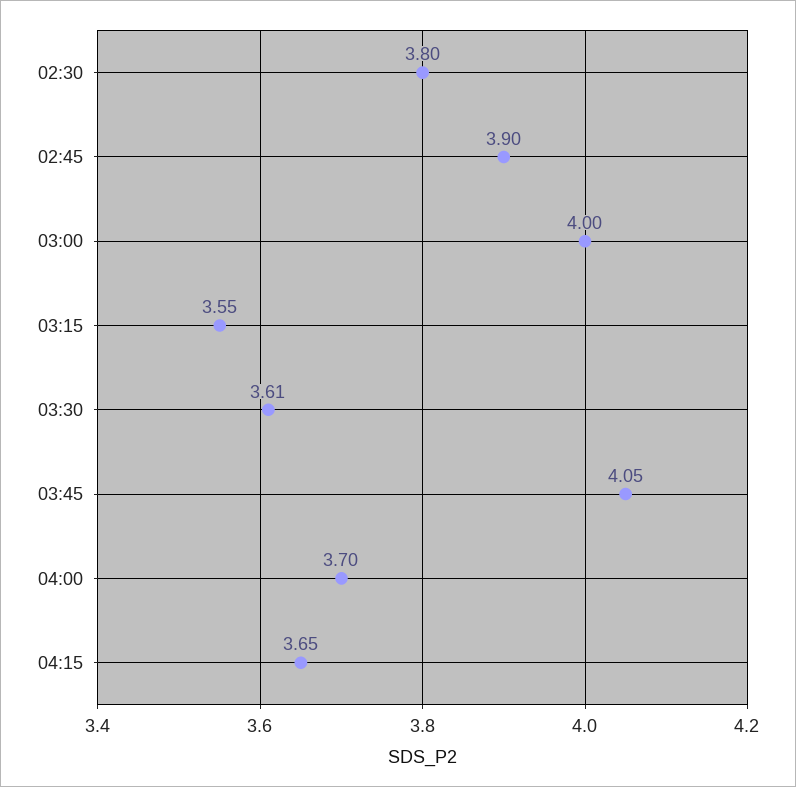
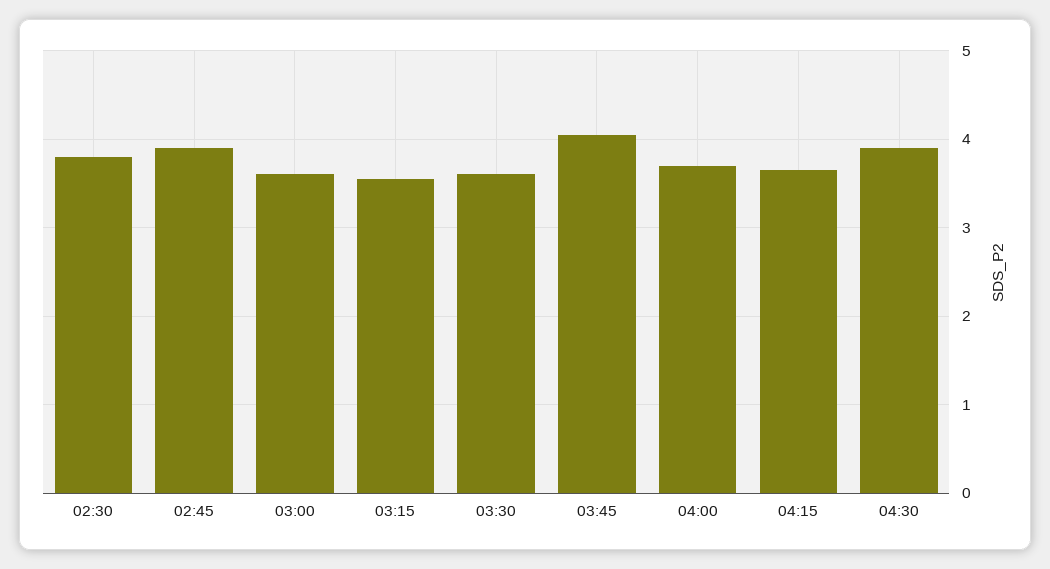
03:00: 4 -> 3.6
04:30: none -> 3.9

